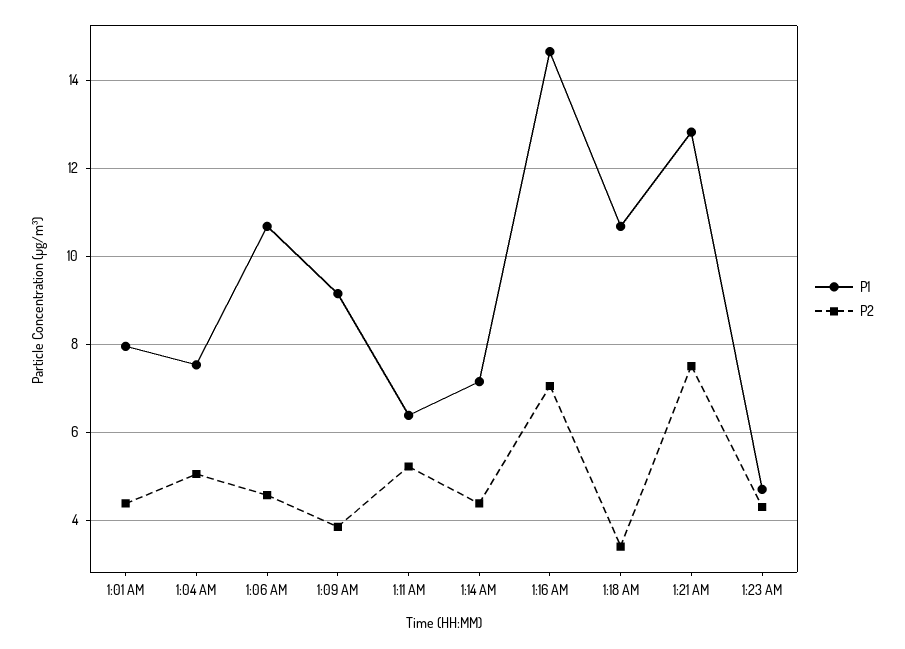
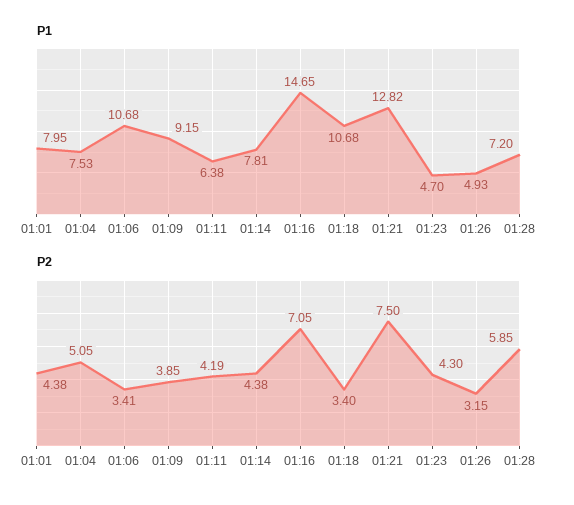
P2, 1:06 AM: 4.6 -> 3.41
P2, 1:11 AM: 5.2 -> 4.19
P1, 1:14 AM: 7.2 -> 7.81
P1, 01:26: none -> 4.93
P1, 01:28: none -> 7.2
P2, 01:26: none -> 3.15
P2, 01:28: none -> 5.85

